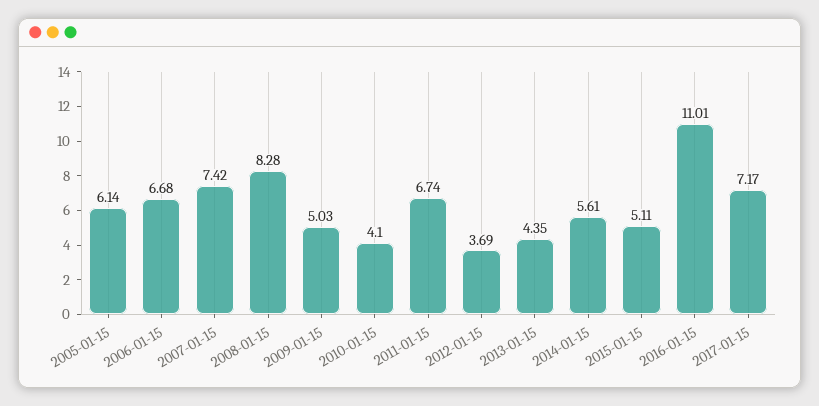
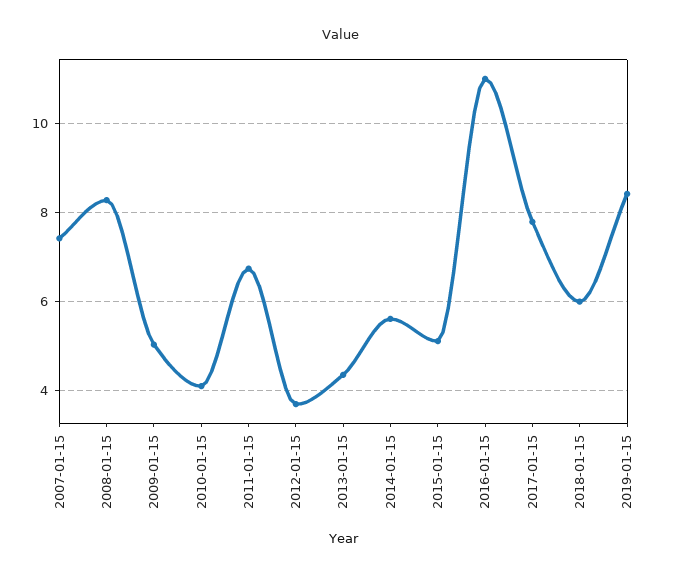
2005-01-15: 6.14 -> none
2006-01-15: 6.68 -> none
2017-01-15: 7.17 -> 7.8
2018-01-15: none -> 6
2019-01-15: none -> 8.4

